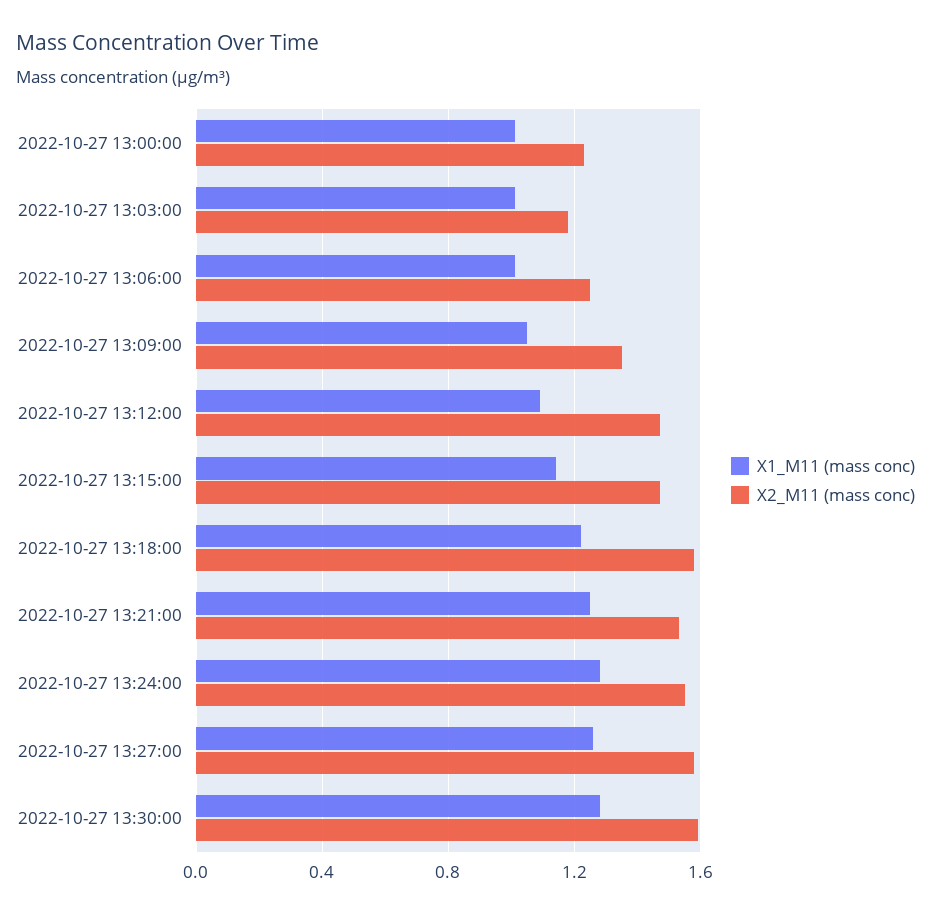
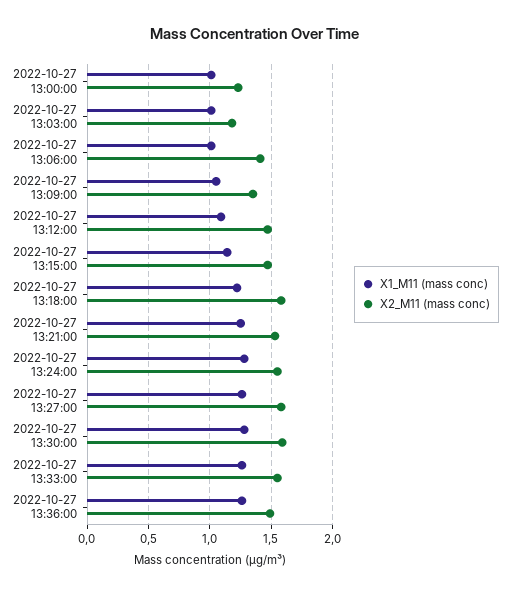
X2_M11 (mass conc), 2022-10-27 13:06:00: 1.25 -> 1.4
X1_M11 (mass conc), 2022-10-27 13:33:00: none -> 1.25
X2_M11 (mass conc), 2022-10-27 13:33:00: none -> 1.55
X1_M11 (mass conc), 2022-10-27 13:36:00: none -> 1.25
X2_M11 (mass conc), 2022-10-27 13:36:00: none -> 1.5

